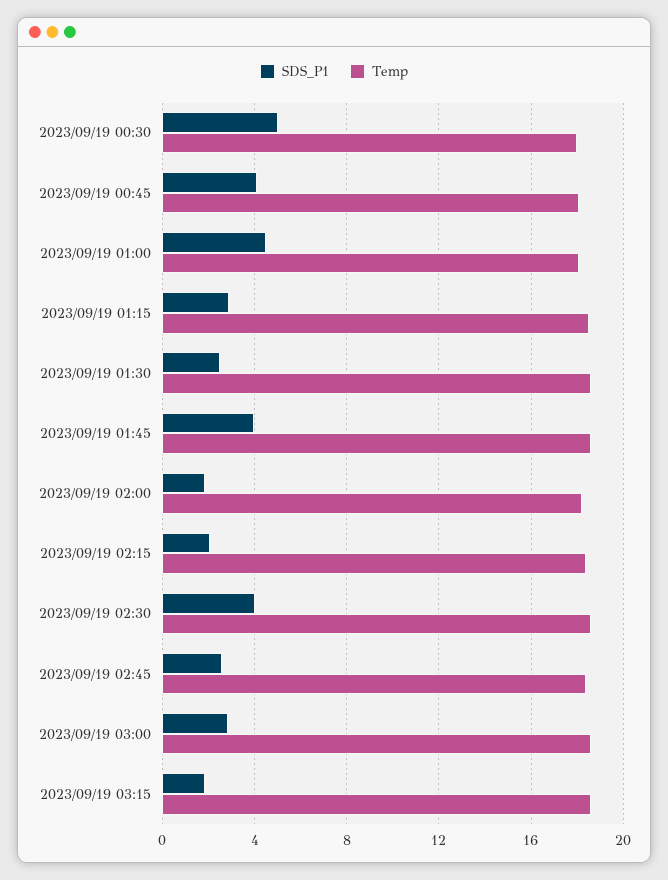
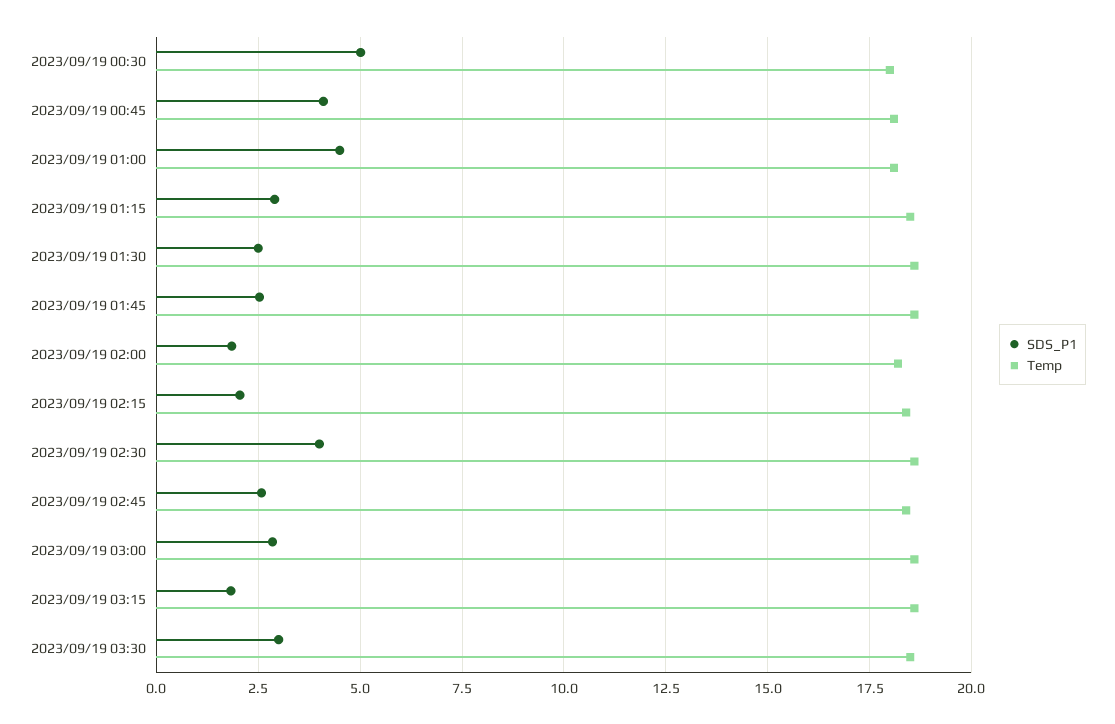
SDS_P1, 2023/09/19 01:45: 4 -> 2.5
SDS_P1, 2023/09/19 03:30: none -> 3
Temp, 2023/09/19 03:30: none -> 18.5

